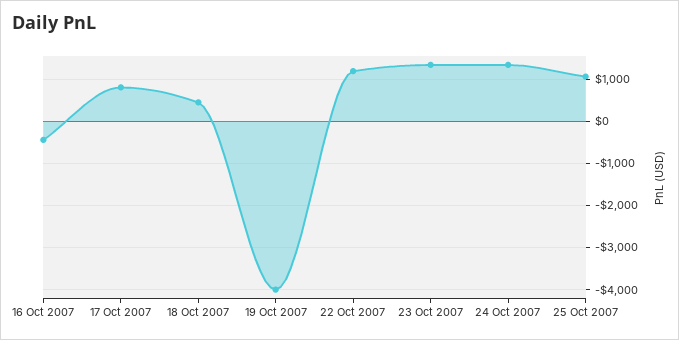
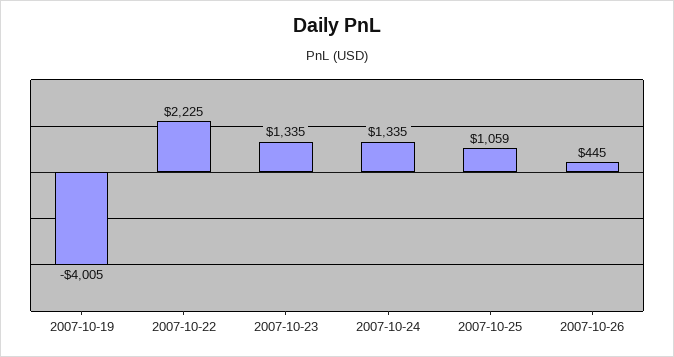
16 Oct 2007: -400 -> none
17 Oct 2007: 800 -> none
18 Oct 2007: 400 -> none
22 Oct 2007: 1200 -> 2225
2007-10-26: none -> 445

